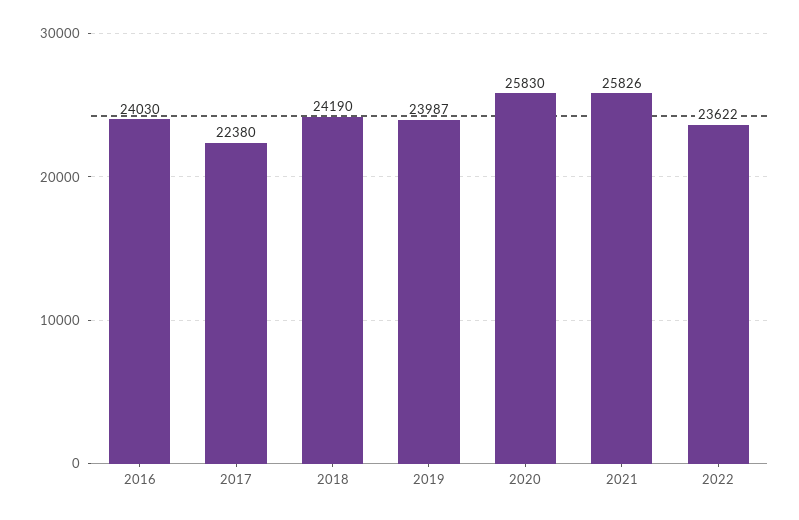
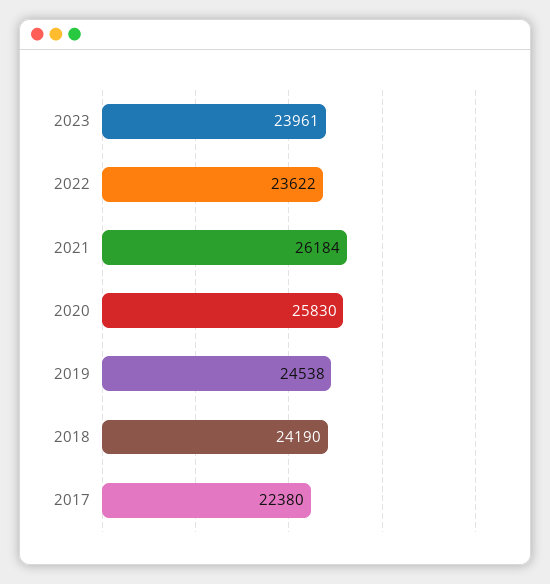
2016: 24030 -> none
2019: 23987 -> 24538
2021: 25826 -> 26184
2023: none -> 23961

